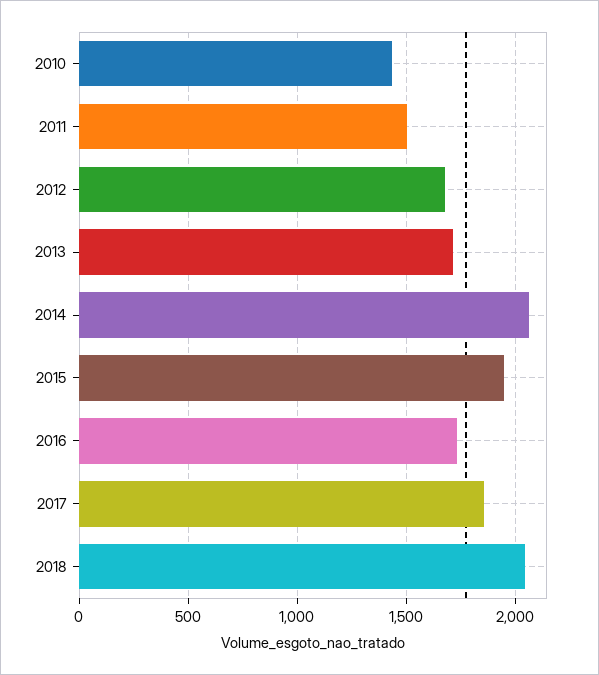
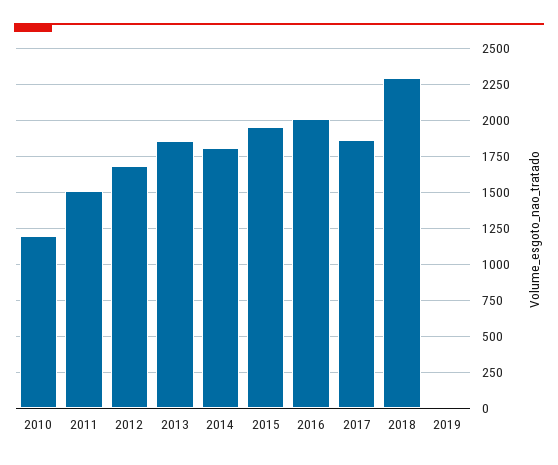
2010: 1450 -> 1200
2013: 1700 -> 1850
2014: 2050 -> 1800
2016: 1750 -> 2000
2018: 2050 -> 2300
2019: none -> 0

